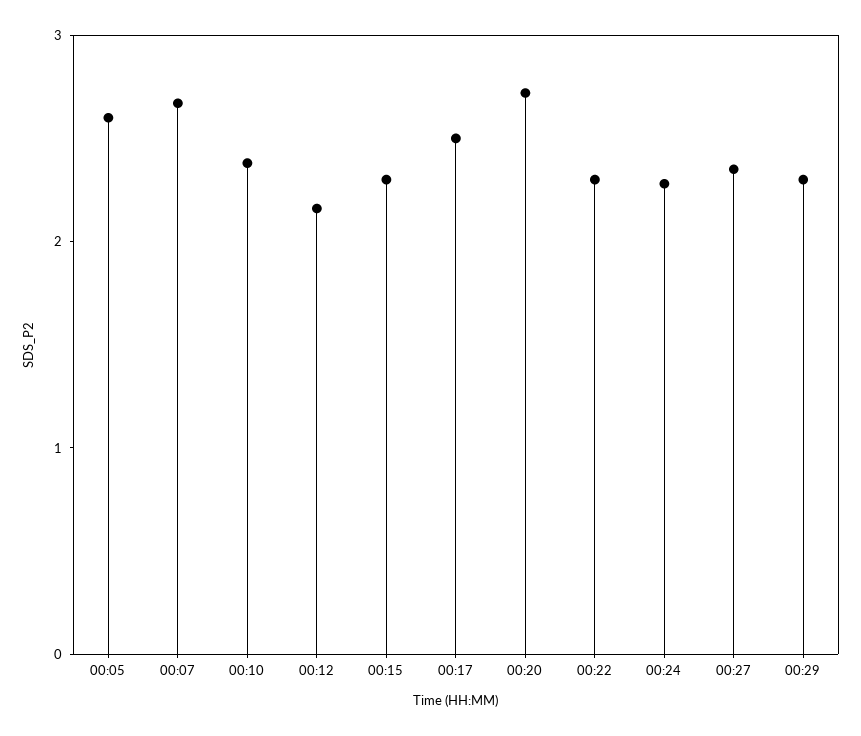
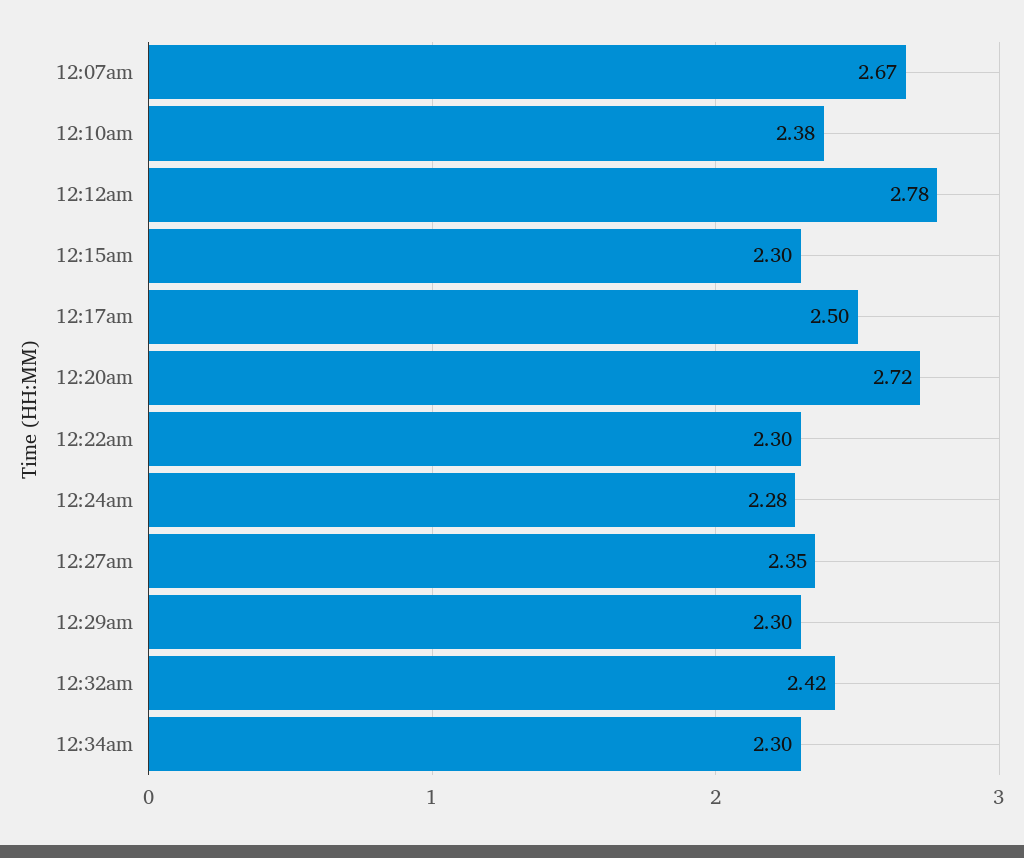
00:05: 2.6 -> none
00:12: 2.2 -> 2.78
12:32am: none -> 2.42
12:34am: none -> 2.3

